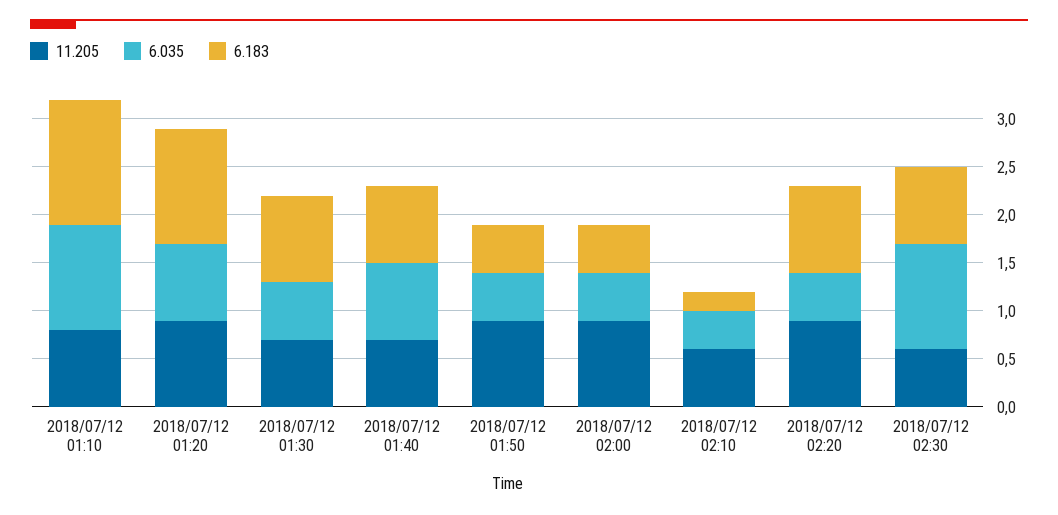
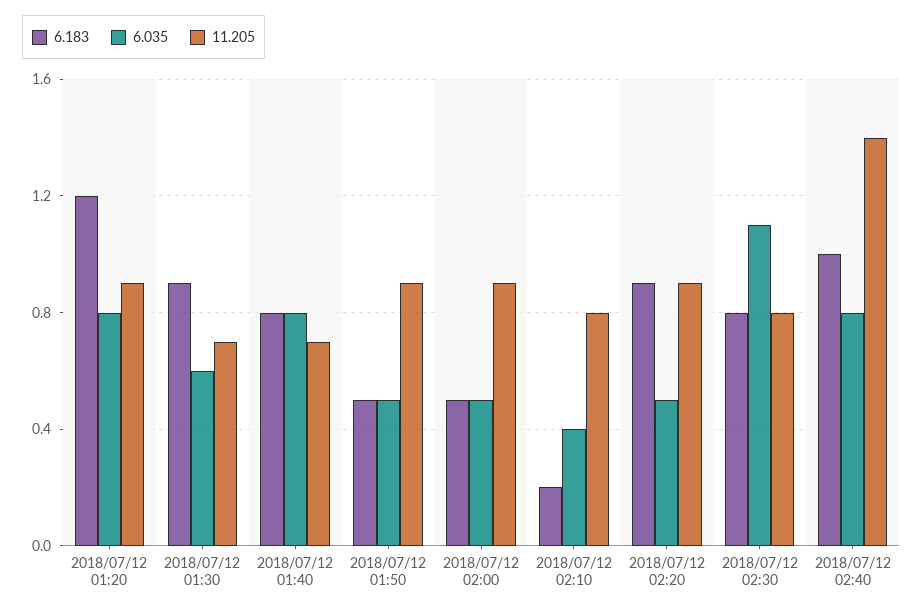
11.205, 2018/07/12 01:10: 0.8 -> none
6.035, 2018/07/12 01:10: 1.1 -> none
6.183, 2018/07/12 01:10: 1.3 -> none
11.205, 2018/07/12 02:10: 0.6 -> 0.8
11.205, 2018/07/12 02:30: 0.6 -> 0.8
6.183, 2018/07/12 02:40: none -> 1
6.035, 2018/07/12 02:40: none -> 0.8
11.205, 2018/07/12 02:40: none -> 1.4

